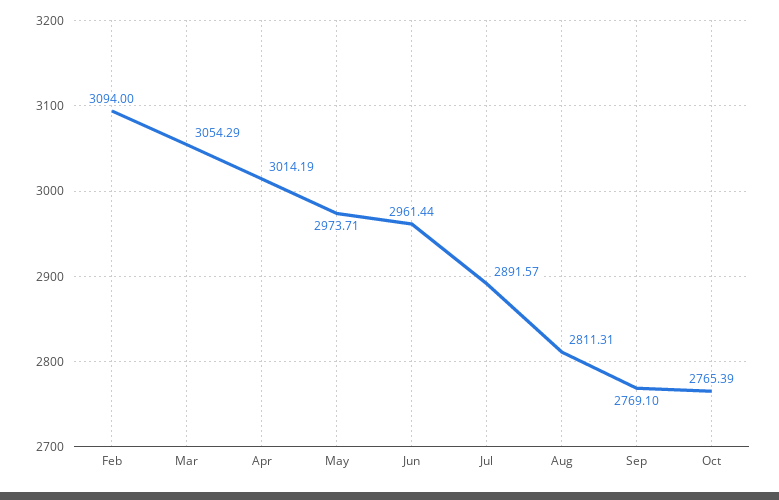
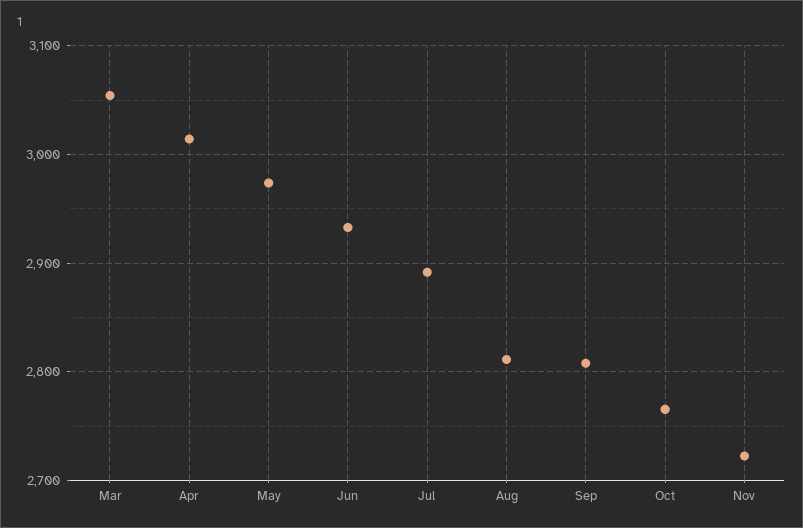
Feb: 3094 -> none
Jun: 2961.44 -> 2930
Sep: 2769.1 -> 2810
Nov: none -> 2720

